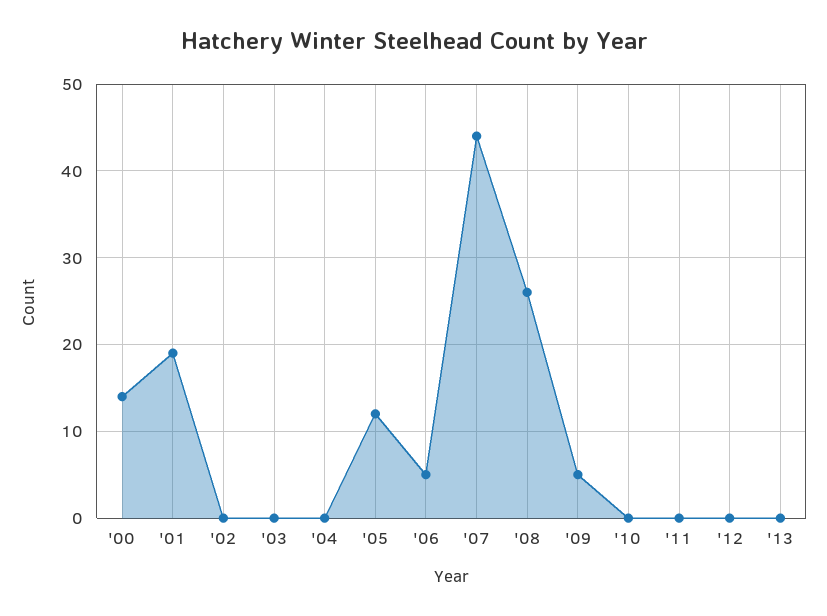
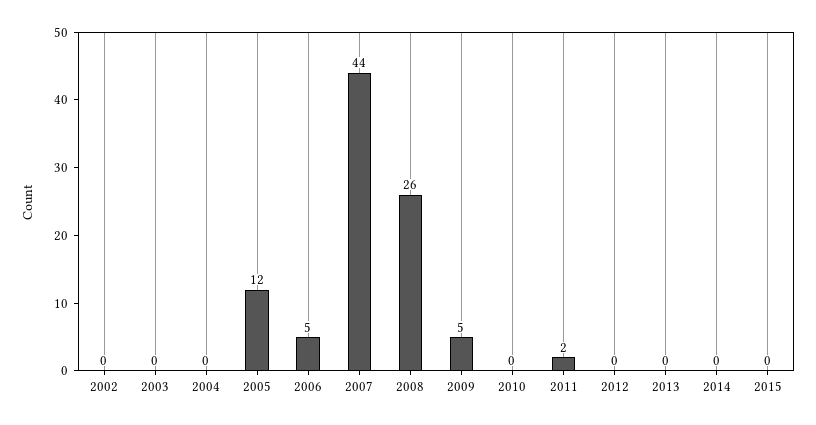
'00: 14 -> none
'01: 19 -> none
'11: 0 -> 2
2014: none -> 0
2015: none -> 0

